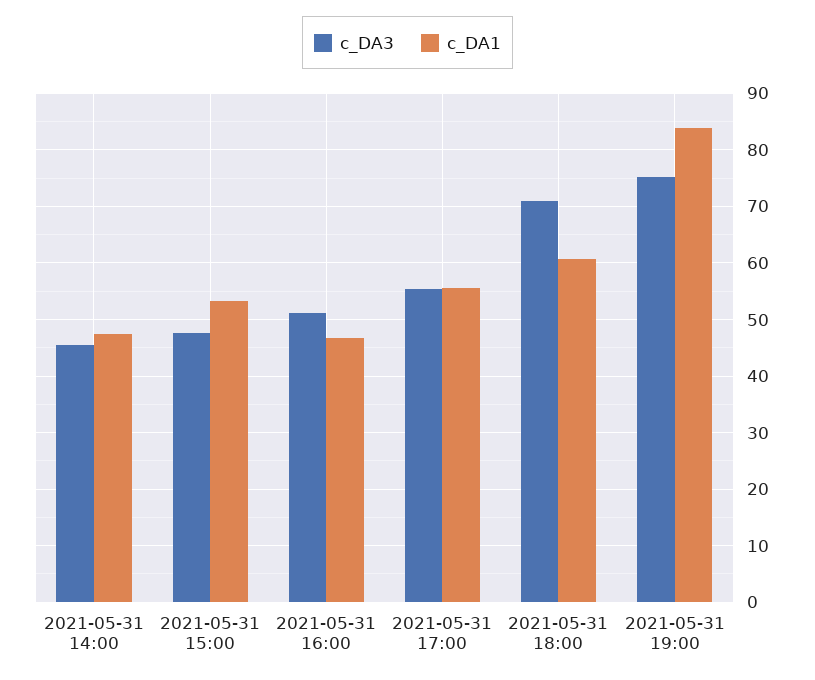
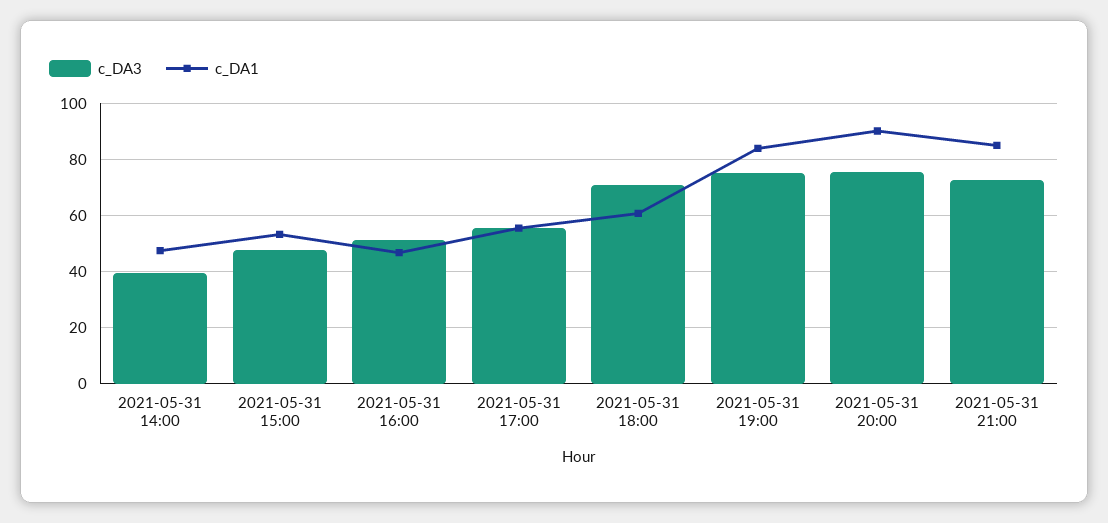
c_DA3, 2021-05-31 14:00: 46 -> 40
c_DA3, 2021-05-31 20:00: none -> 75
c_DA1, 2021-05-31 20:00: none -> 90
c_DA3, 2021-05-31 21:00: none -> 72.5
c_DA1, 2021-05-31 21:00: none -> 85

